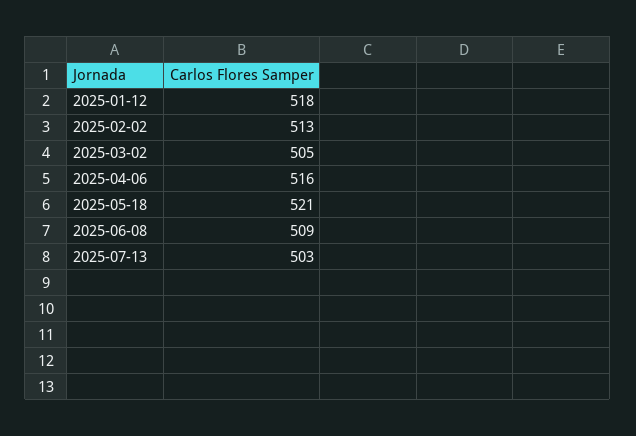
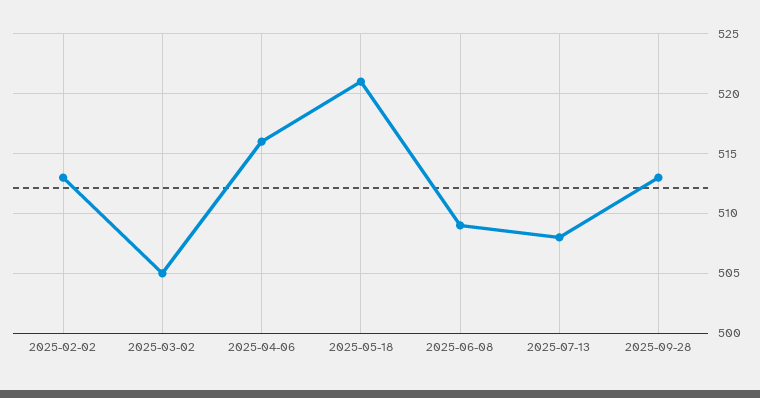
2025-01-12: 518 -> none
2025-07-13: 503 -> 508
2025-09-28: none -> 513

